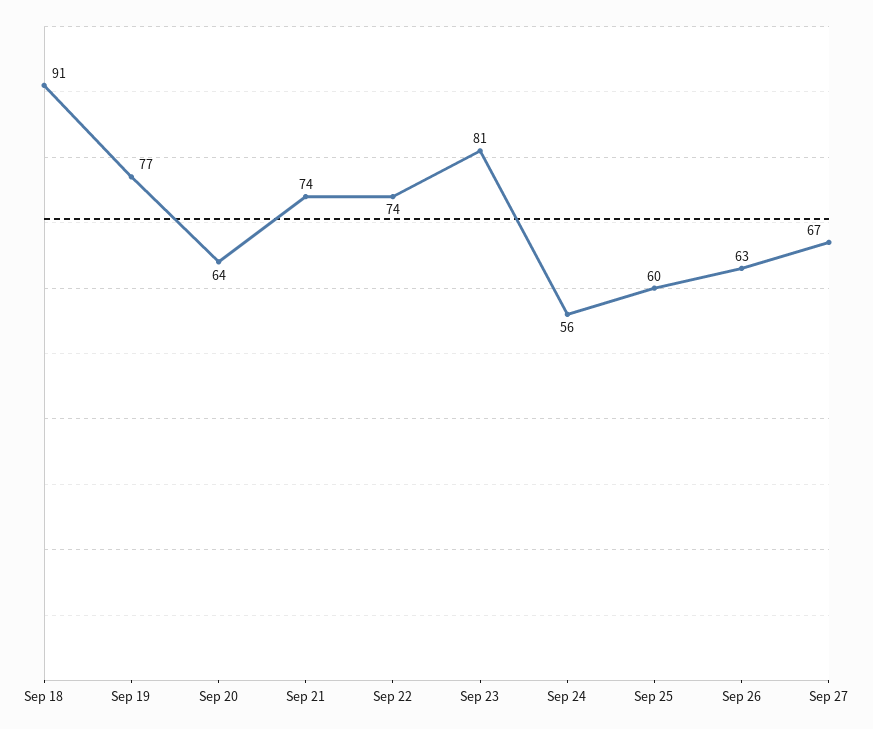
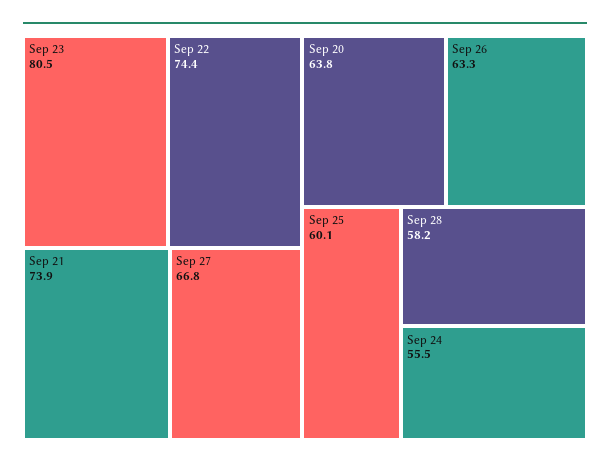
Sep 18: 91 -> none
Sep 19: 77 -> none
Sep 28: none -> 58.2

